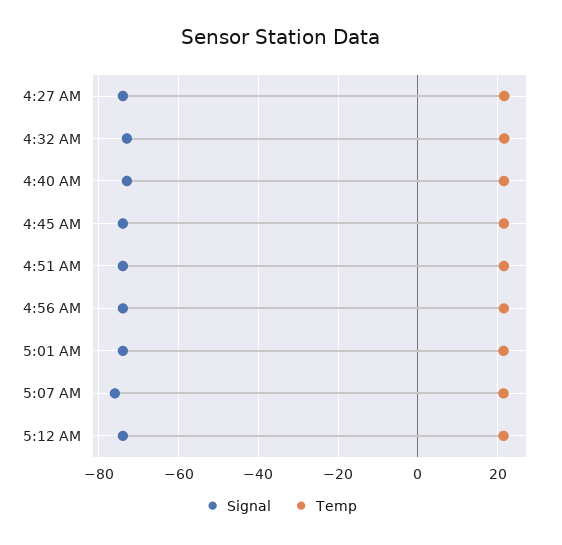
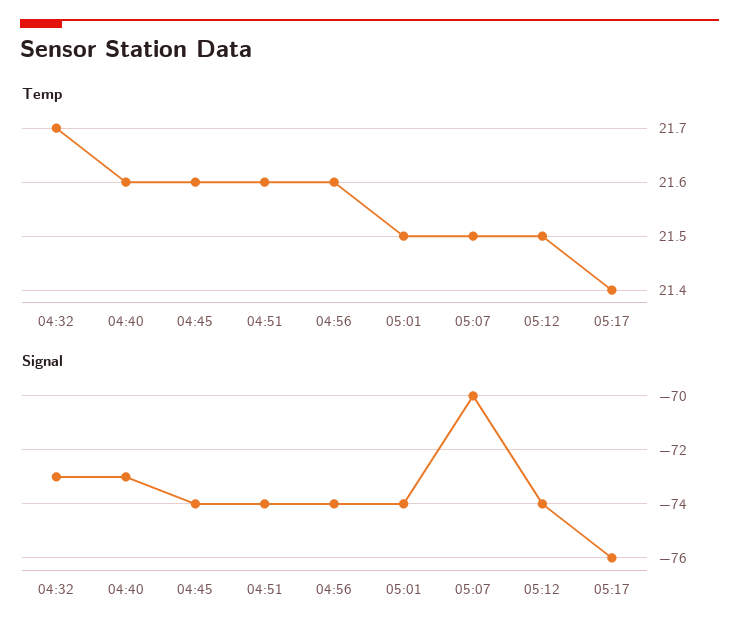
Signal, 4:27 AM: -74 -> none
Temp, 4:27 AM: 22 -> none
Signal, 5:07 AM: -76 -> -70
Temp, 05:17: none -> 21.4
Signal, 05:17: none -> -76

